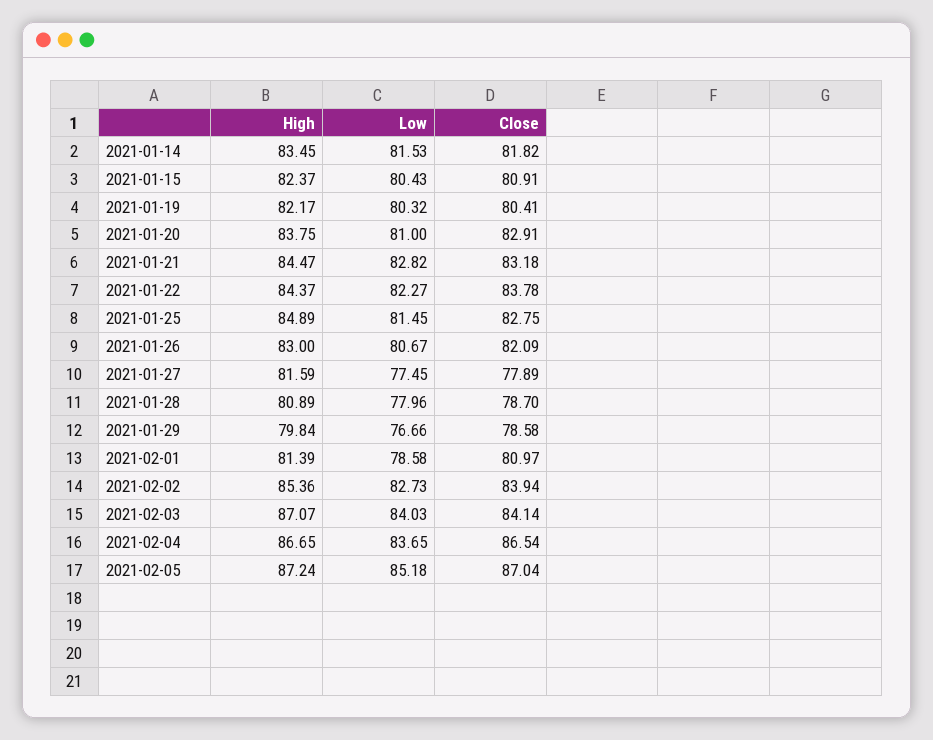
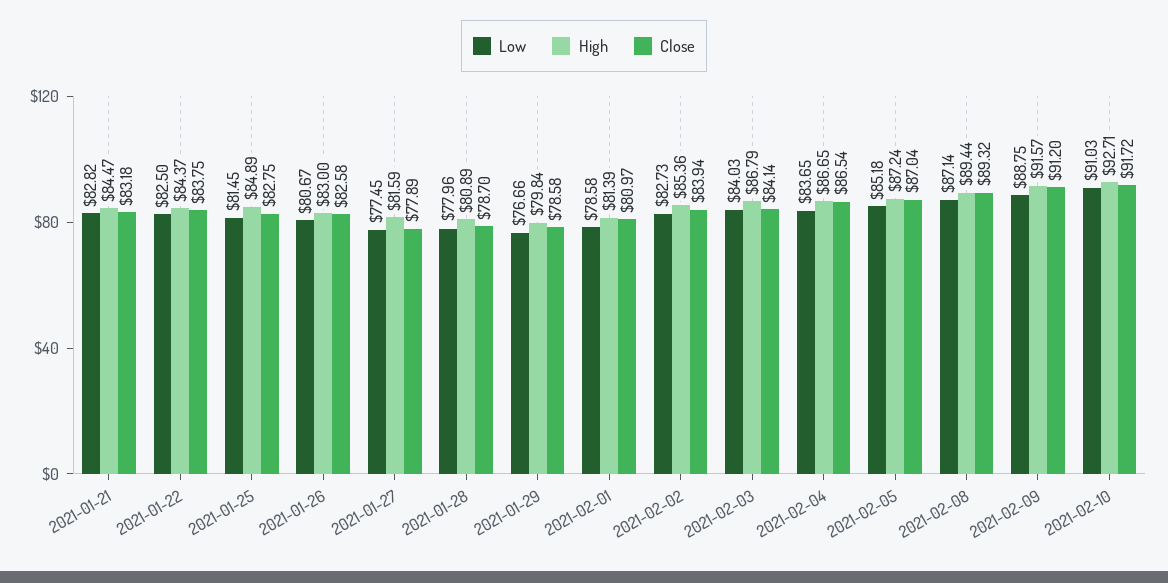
High, 2021-01-14: 83.45 -> none
Low, 2021-01-14: 81.53 -> none
Close, 2021-01-14: 81.82 -> none
High, 2021-01-15: 82.37 -> none
Low, 2021-01-15: 80.43 -> none
Close, 2021-01-15: 80.91 -> none
High, 2021-01-19: 82.17 -> none
Low, 2021-01-19: 80.32 -> none
Close, 2021-01-19: 80.41 -> none
High, 2021-01-20: 83.75 -> none
Low, 2021-01-20: 81 -> none
Close, 2021-01-20: 82.91 -> none
Low, 2021-01-22: 82.27 -> 82.5
Close, 2021-01-22: 83.78 -> 83.75
Close, 2021-01-26: 82.09 -> 82.58
High, 2021-02-03: 87.07 -> 86.79
Low, 2021-02-08: none -> 87.14
High, 2021-02-08: none -> 89.44
Close, 2021-02-08: none -> 89.32
Low, 2021-02-09: none -> 88.75
High, 2021-02-09: none -> 91.57
Close, 2021-02-09: none -> 91.2
Low, 2021-02-10: none -> 91.03
High, 2021-02-10: none -> 92.71
Close, 2021-02-10: none -> 91.72

